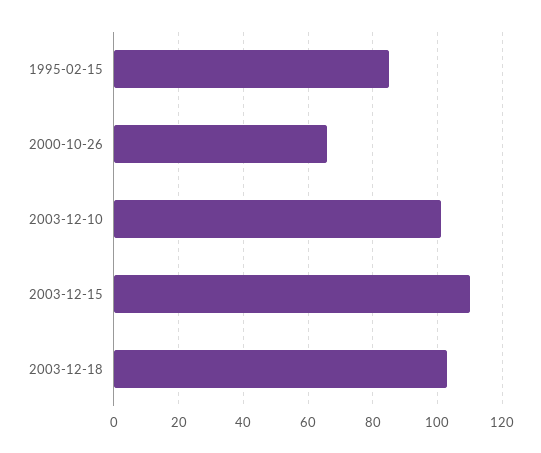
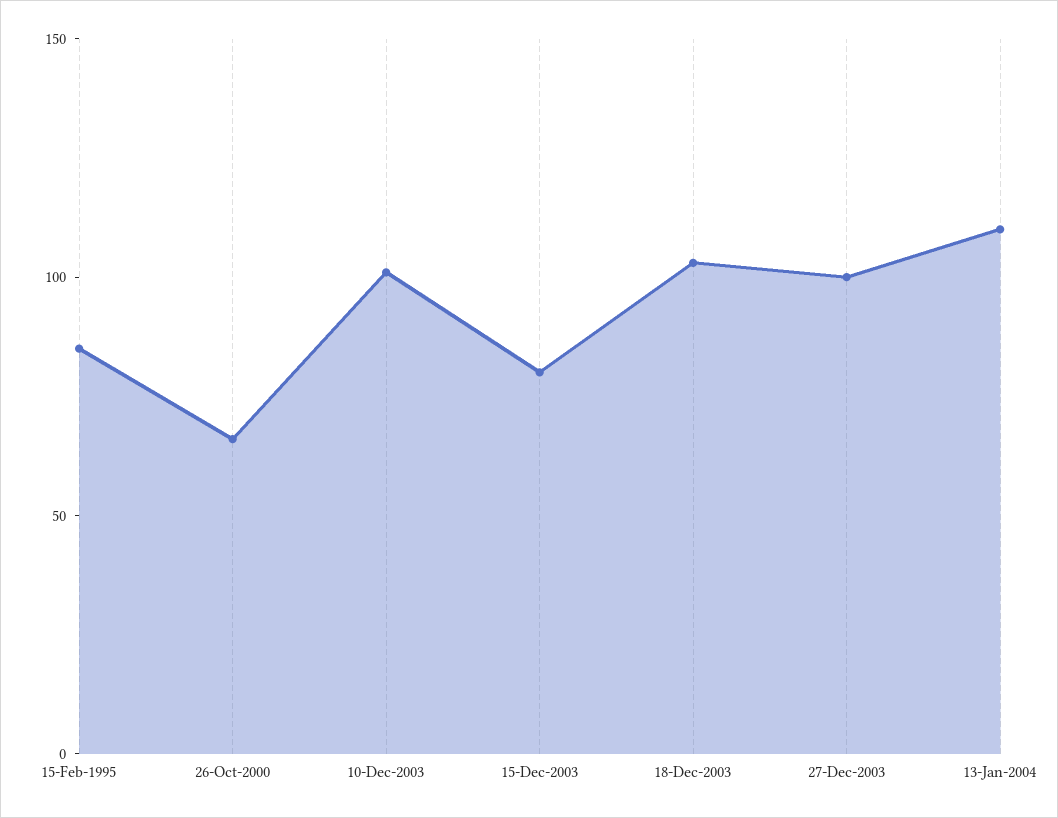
2003-12-15: 110 -> 80
27-Dec-2003: none -> 100
13-Jan-2004: none -> 110

